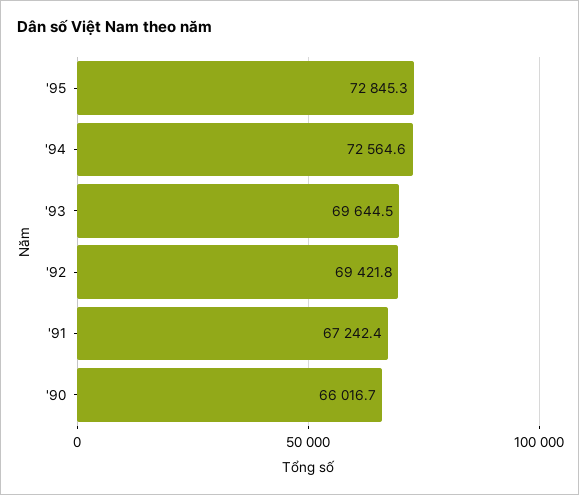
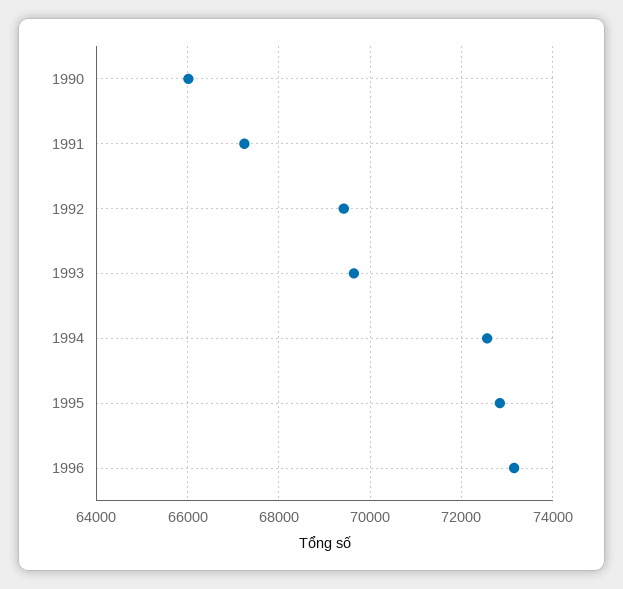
1996: none -> 73200

